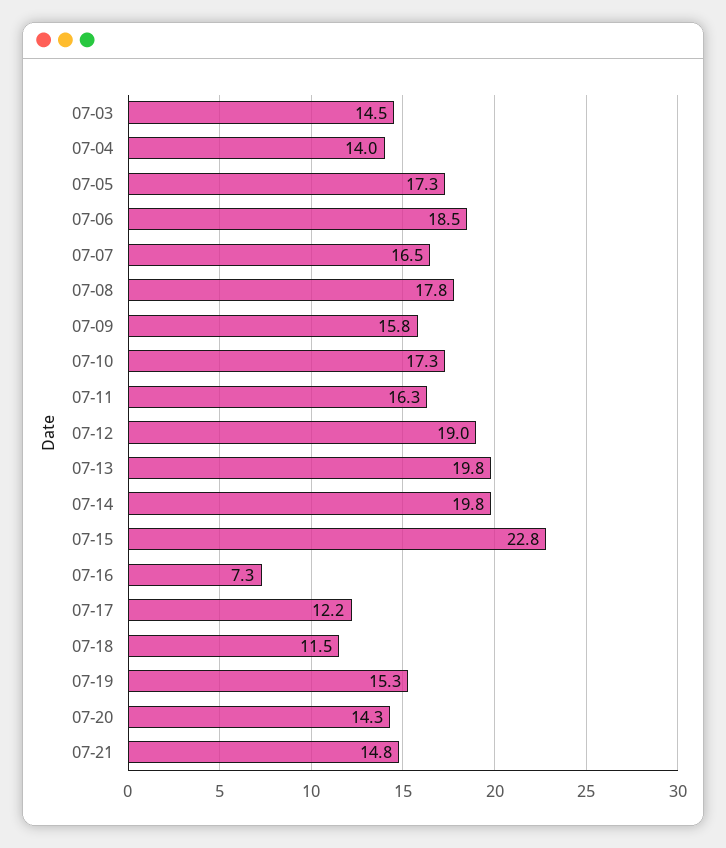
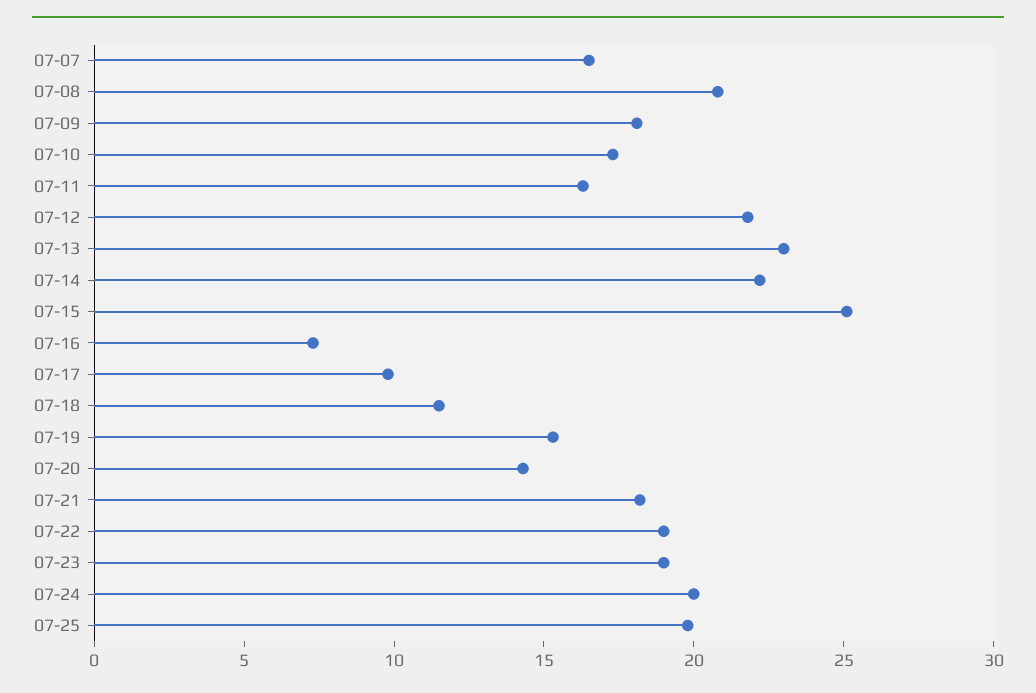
07-03: 14.5 -> none
07-04: 14 -> none
07-05: 17.3 -> none
07-06: 18.5 -> none
07-08: 17.8 -> 21
07-09: 15.8 -> 18
07-12: 19 -> 22
07-13: 19.8 -> 23
07-14: 19.8 -> 22
07-15: 22.8 -> 25
07-17: 12.2 -> 10
07-21: 14.8 -> 18
07-22: none -> 19
07-23: none -> 19
07-24: none -> 20
07-25: none -> 20

